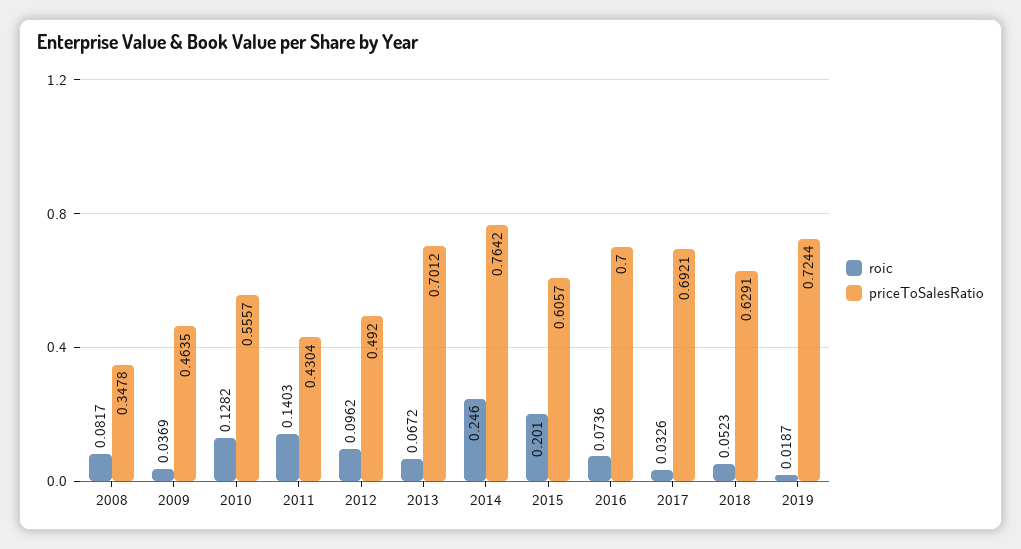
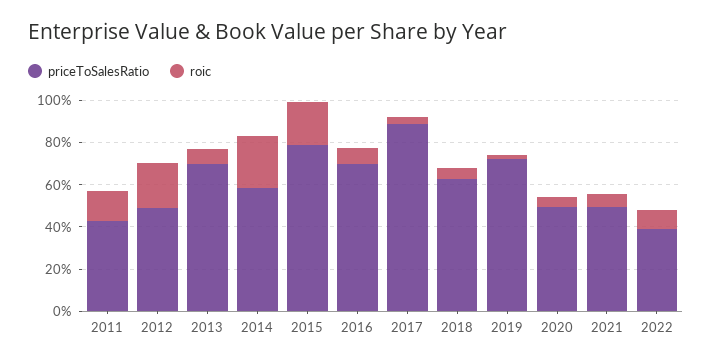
roic, 2008: 0.0817 -> none
priceToSalesRatio, 2008: 0.3478 -> none
roic, 2009: 0.0369 -> none
priceToSalesRatio, 2009: 0.4635 -> none
roic, 2010: 0.1282 -> none
priceToSalesRatio, 2010: 0.5557 -> none
roic, 2012: 0.0962 -> 0.2
priceToSalesRatio, 2014: 0.7642 -> 0.6
priceToSalesRatio, 2015: 0.6057 -> 0.8
priceToSalesRatio, 2017: 0.6921 -> 0.9
priceToSalesRatio, 2020: none -> 0.5
roic, 2020: none -> 0.05
priceToSalesRatio, 2021: none -> 0.5
roic, 2021: none -> 0.05
priceToSalesRatio, 2022: none -> 0.4
roic, 2022: none -> 0.1

